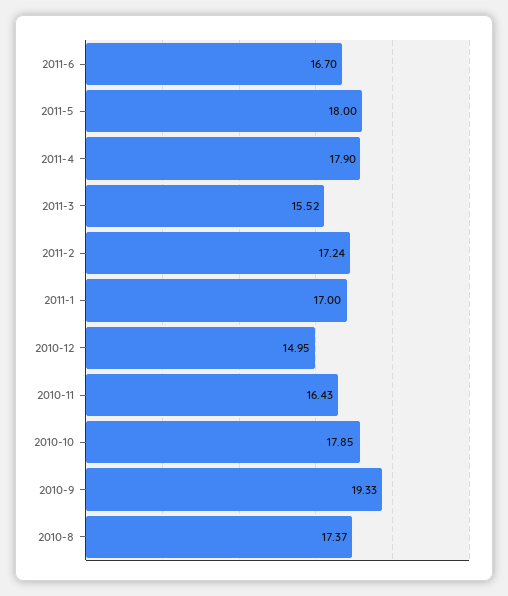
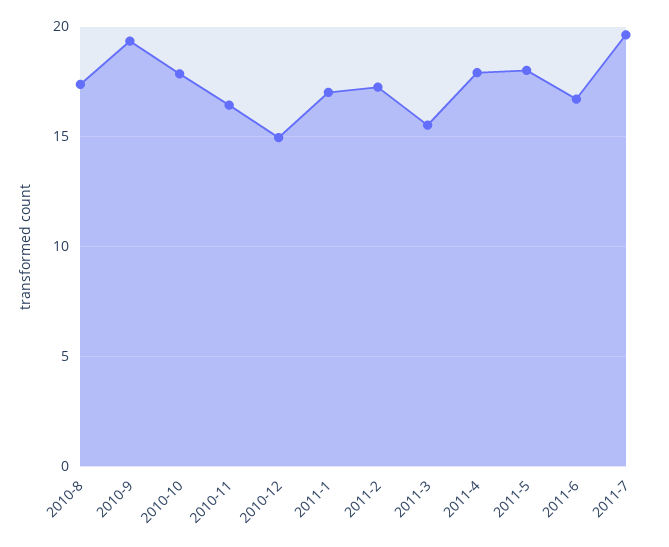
2011-7: none -> 19.5

